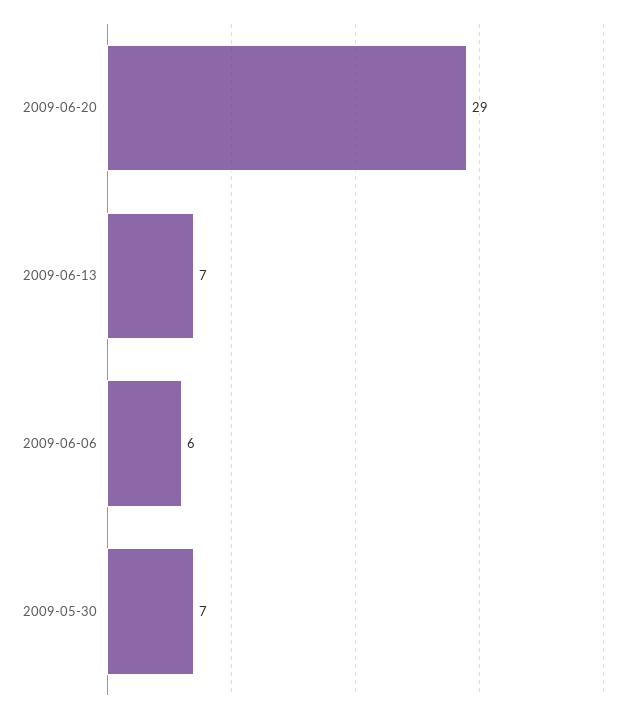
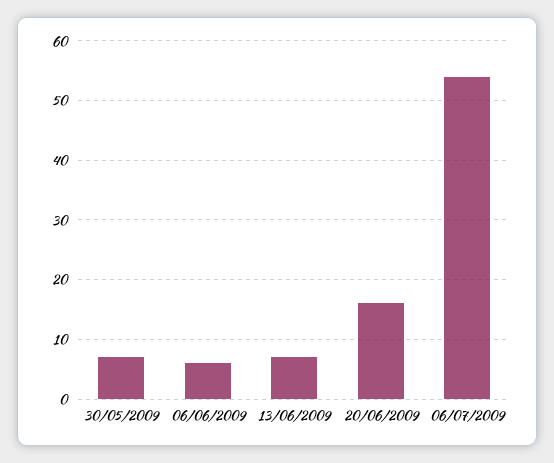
2009-06-20: 29 -> 15
06/07/2009: none -> 55

